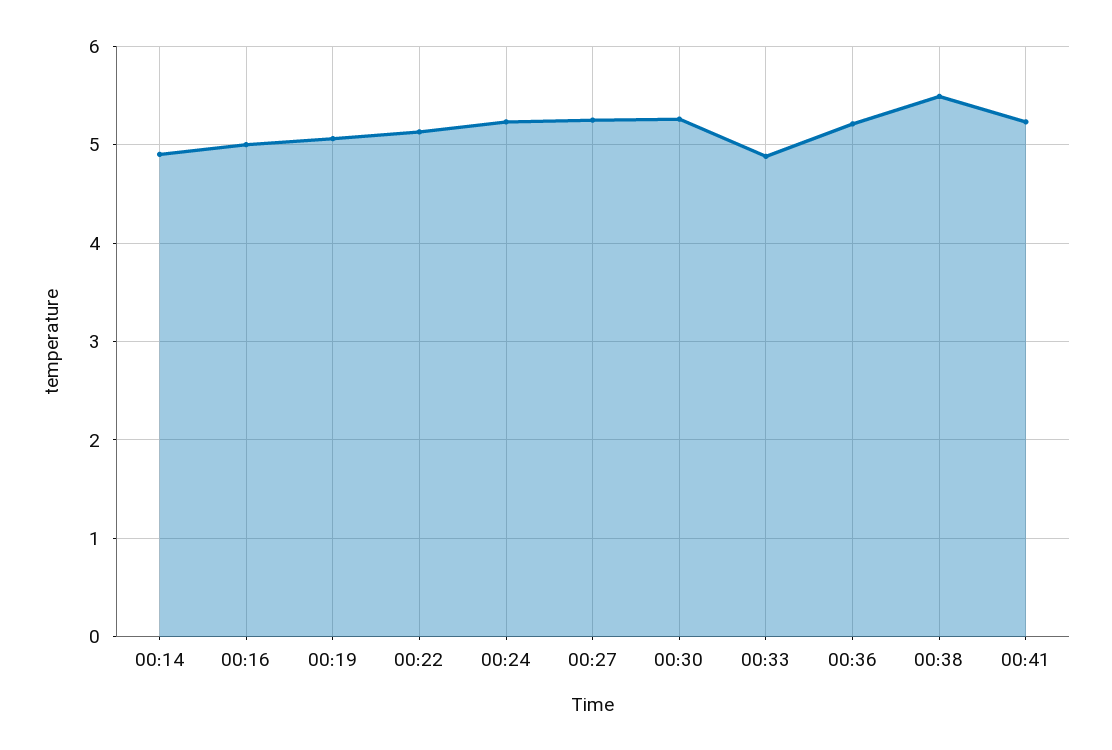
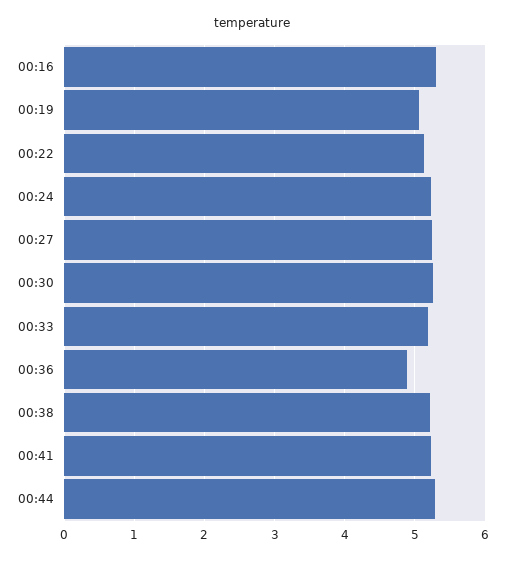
00:14: 4.9 -> none
00:16: 5 -> 5.3
00:33: 4.9 -> 5.2
00:36: 5.2 -> 4.9
00:38: 5.5 -> 5.2
00:44: none -> 5.3

